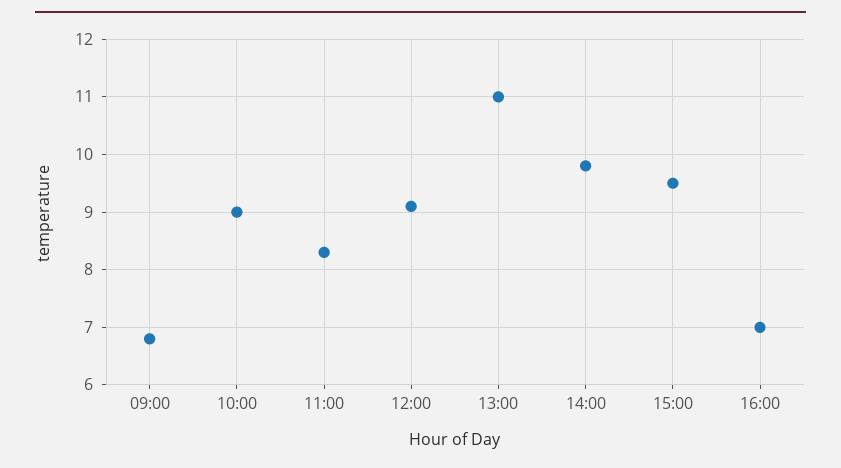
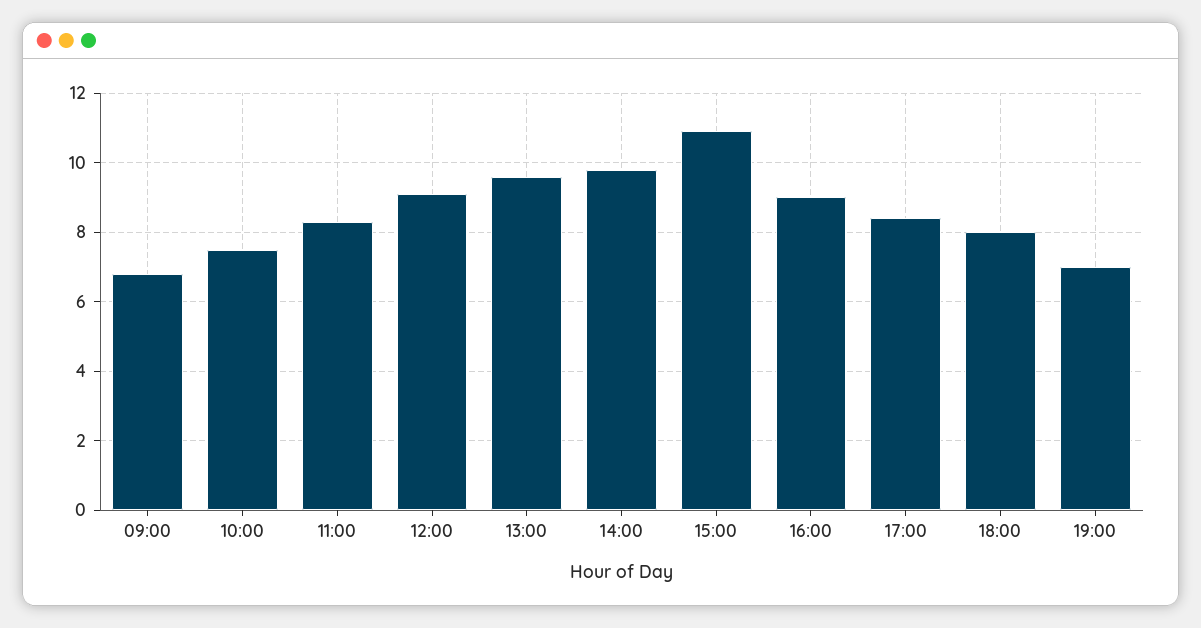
10:00: 9 -> 7.5
13:00: 11 -> 9.5
15:00: 9.5 -> 11
16:00: 7 -> 9
17:00: none -> 8.5
18:00: none -> 8
19:00: none -> 7

